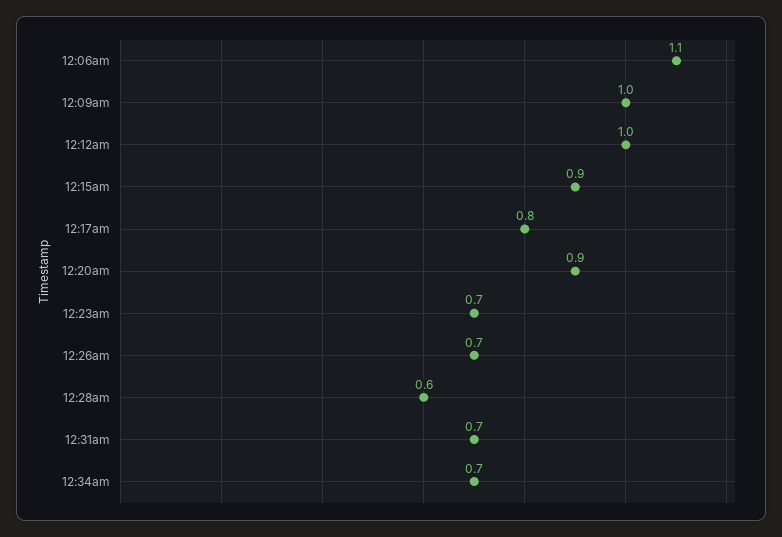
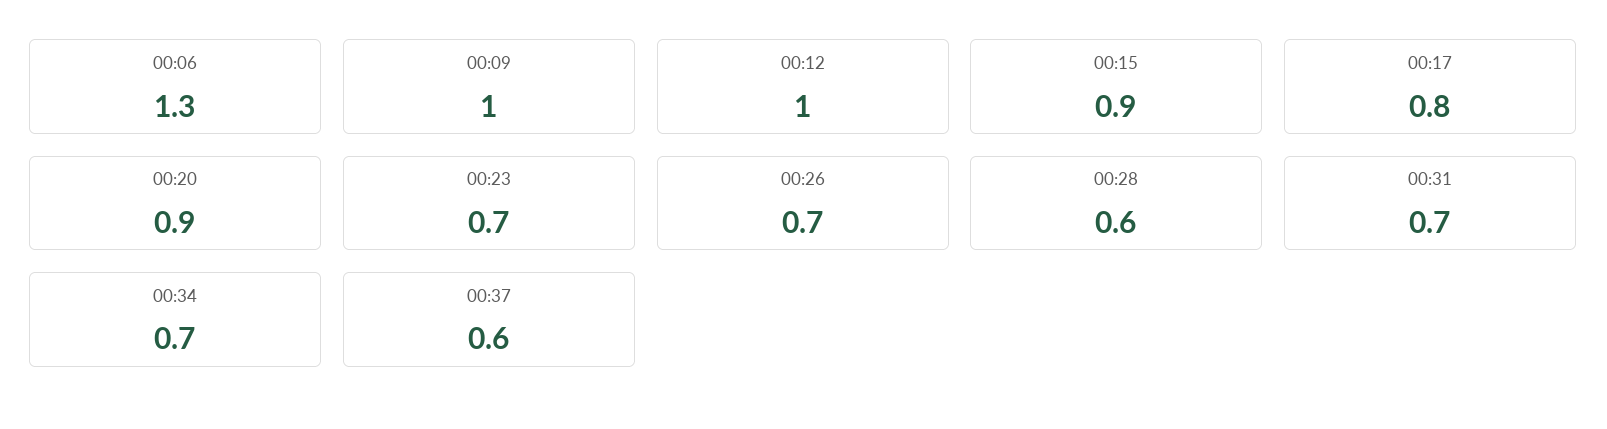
12:06am: 1.1 -> 1.3
00:37: none -> 0.6

